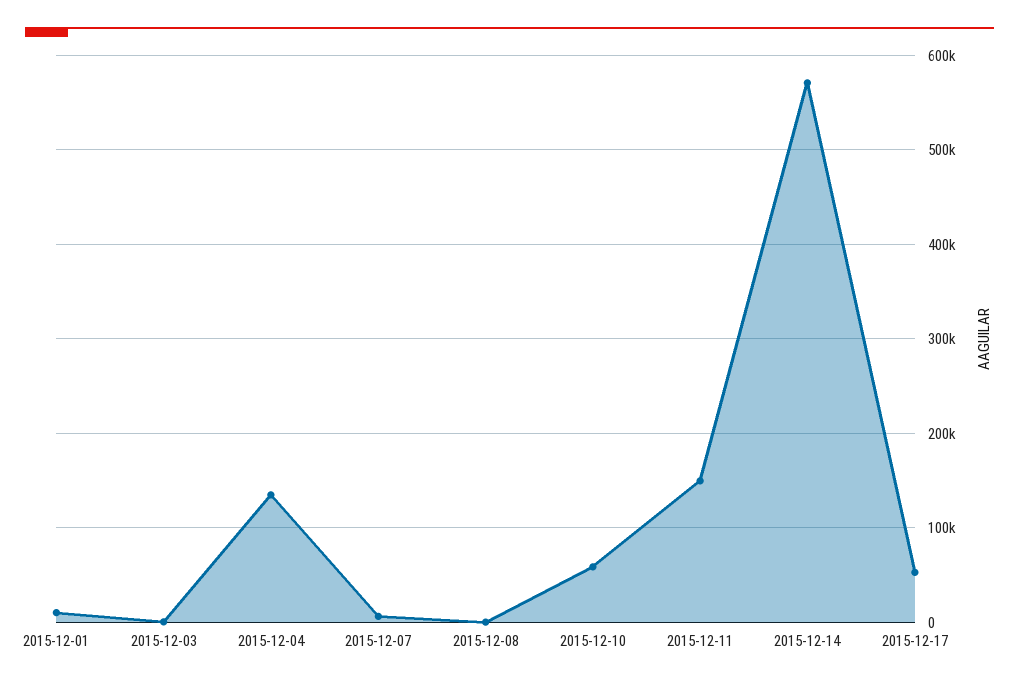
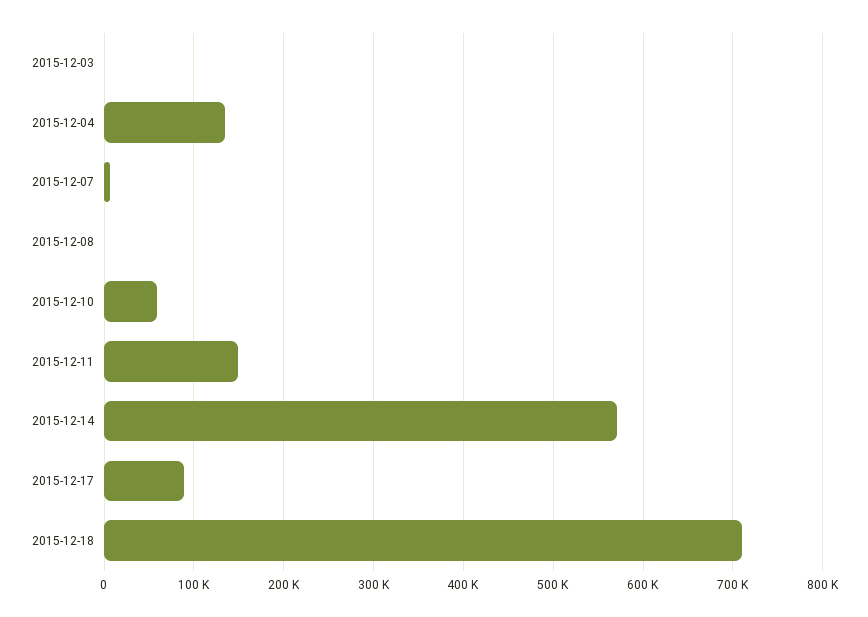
2015-12-01: 10000 -> none
2015-12-17: 50000 -> 90000
2015-12-18: none -> 710000

